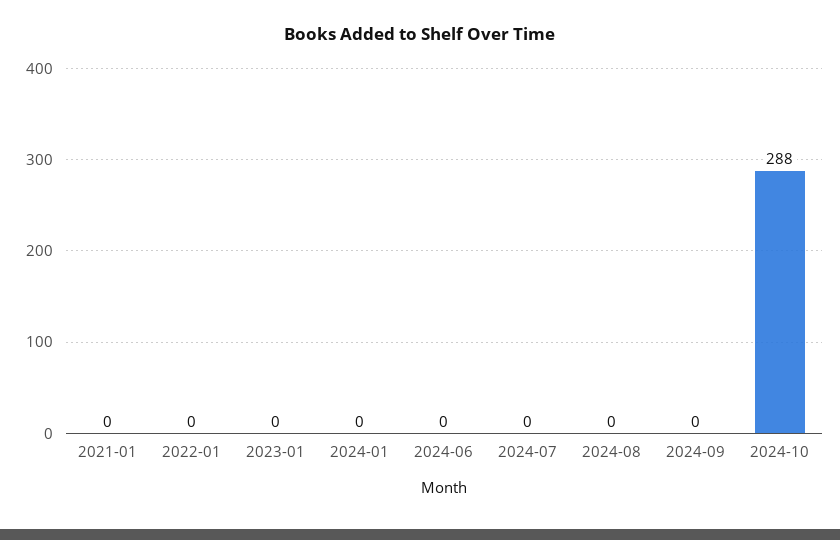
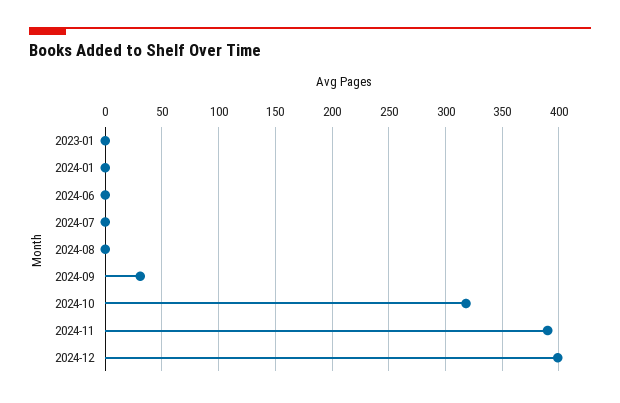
2021-01: 0 -> none
2022-01: 0 -> none
2024-09: 0 -> 30
2024-10: 288 -> 320
2024-11: none -> 390
2024-12: none -> 400

